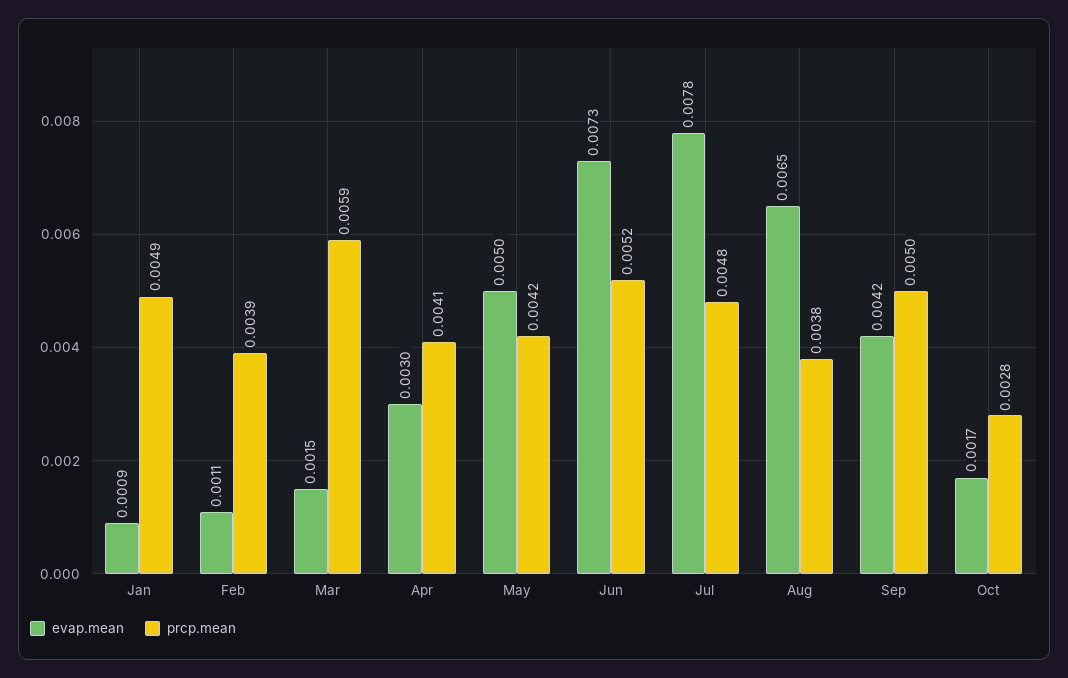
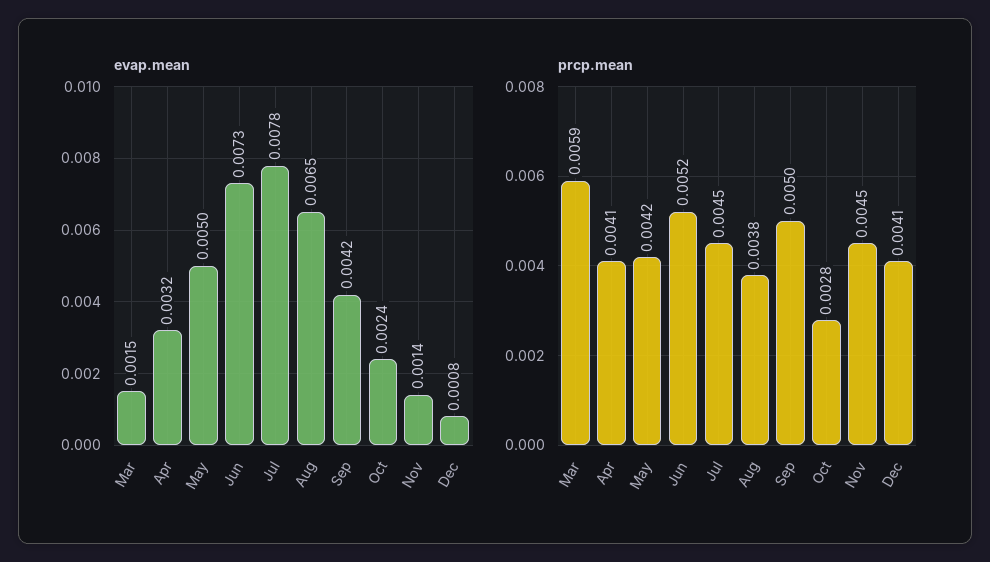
evap.mean, Jan: 0.0009 -> none
prcp.mean, Jan: 0.0049 -> none
evap.mean, Feb: 0.0011 -> none
prcp.mean, Feb: 0.0039 -> none
evap.mean, Apr: 0.003 -> 0.0032
prcp.mean, Jul: 0.0048 -> 0.0045
evap.mean, Oct: 0.0017 -> 0.0024
evap.mean, Nov: none -> 0.0014
evap.mean, Dec: none -> 0.0008
prcp.mean, Nov: none -> 0.0045
prcp.mean, Dec: none -> 0.0041

